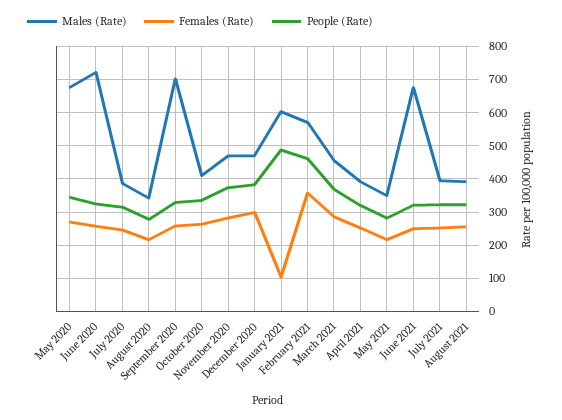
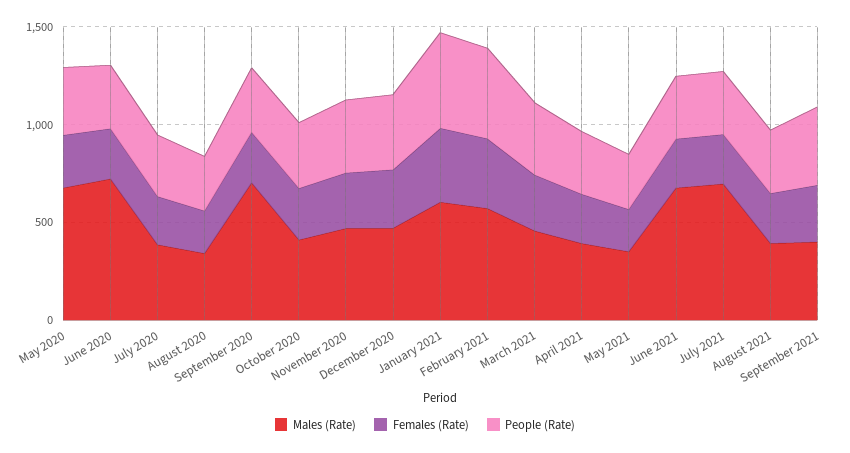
Females (Rate), January 2021: 100 -> 400
Males (Rate), July 2021: 400 -> 700
Males (Rate), September 2021: none -> 400
Females (Rate), September 2021: none -> 300
People (Rate), September 2021: none -> 400

